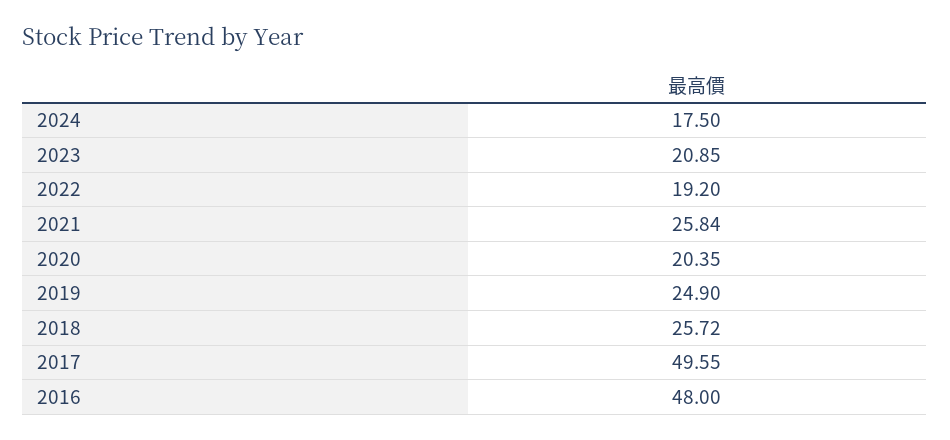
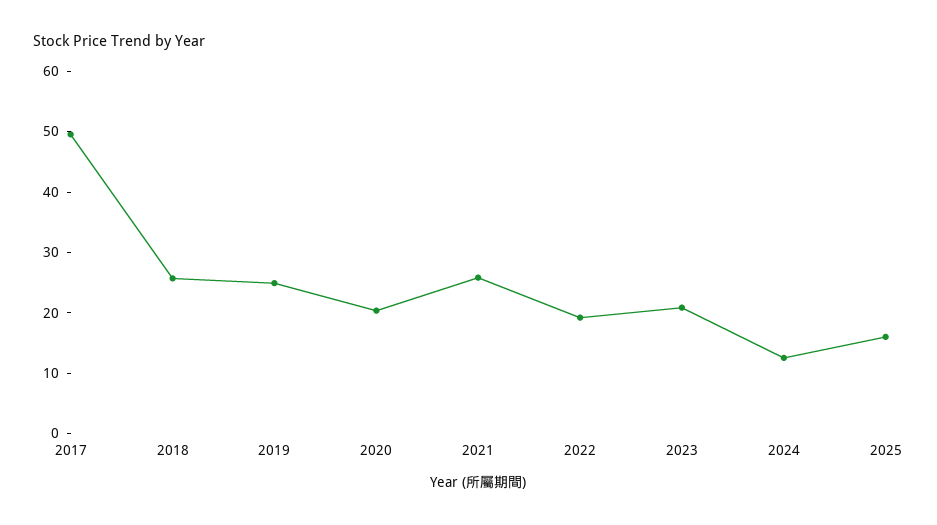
2024: 17.5 -> 12
2016: 48 -> none
2025: none -> 16

